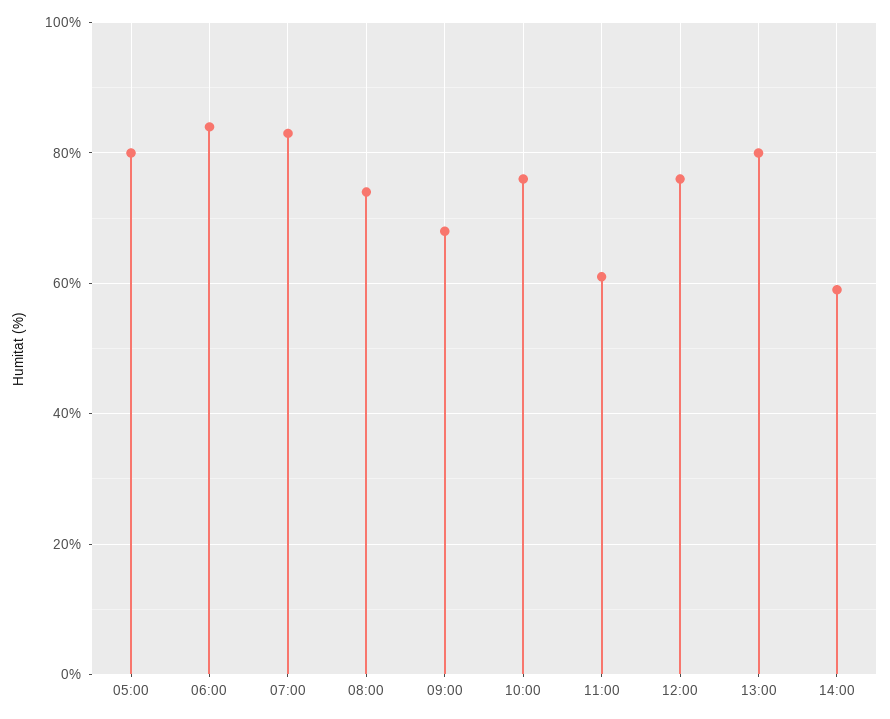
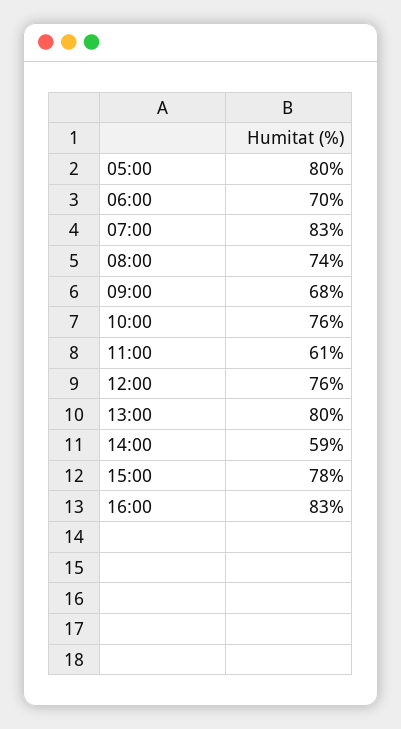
06:00: 85 -> 70
15:00: none -> 78
16:00: none -> 83

